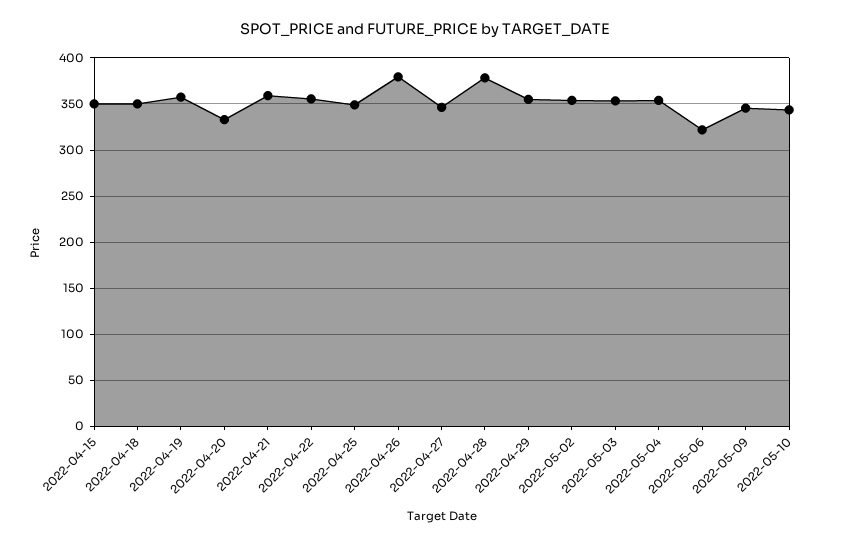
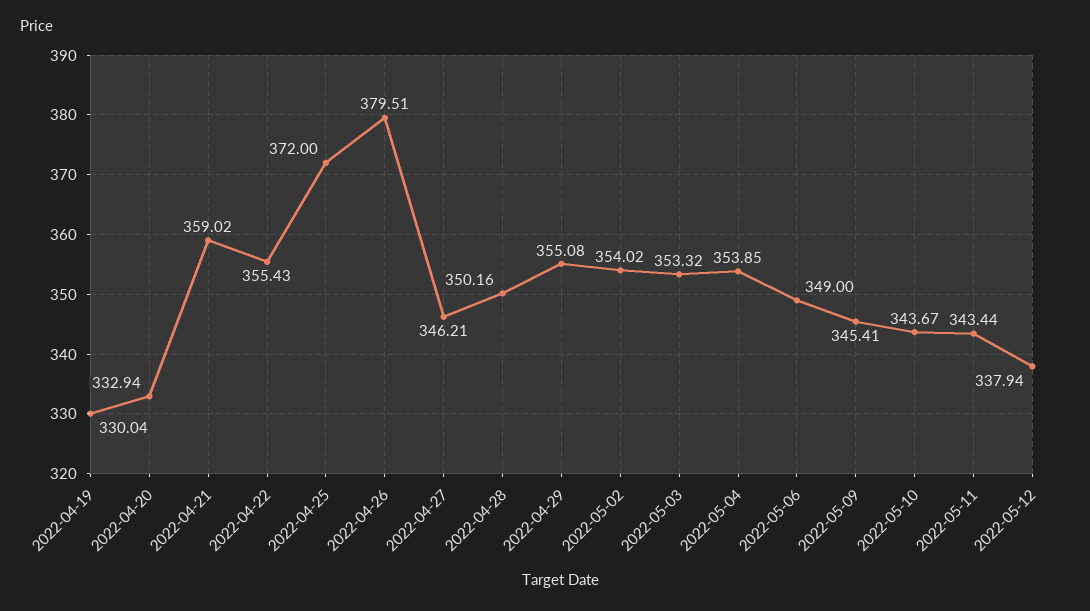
2022-04-15: 350 -> none
2022-04-18: 350 -> none
2022-04-19: 360 -> 330.04
2022-04-25: 350 -> 372
2022-04-28: 380 -> 350.16
2022-05-06: 320 -> 349
2022-05-11: none -> 343.44
2022-05-12: none -> 337.94

